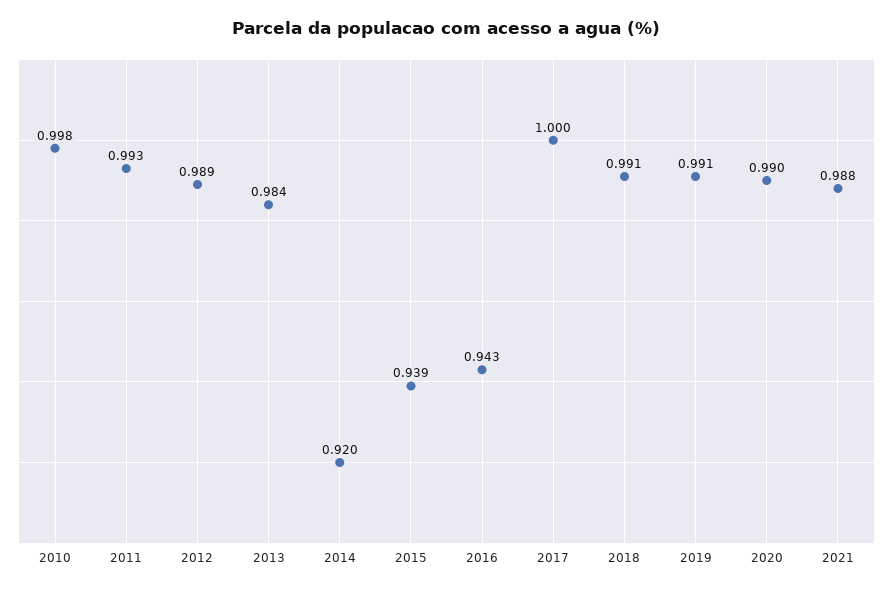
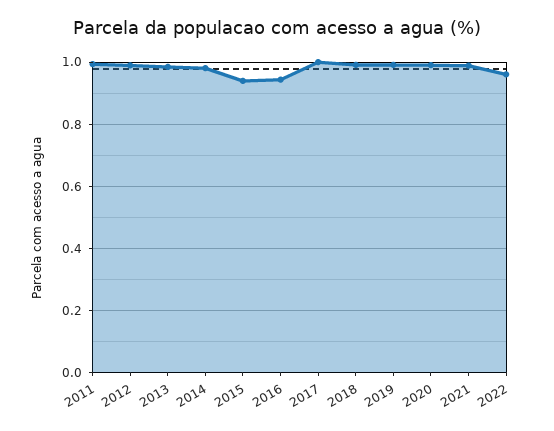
2010: 0.998 -> none
2014: 0.92 -> 0.98
2022: none -> 0.96

